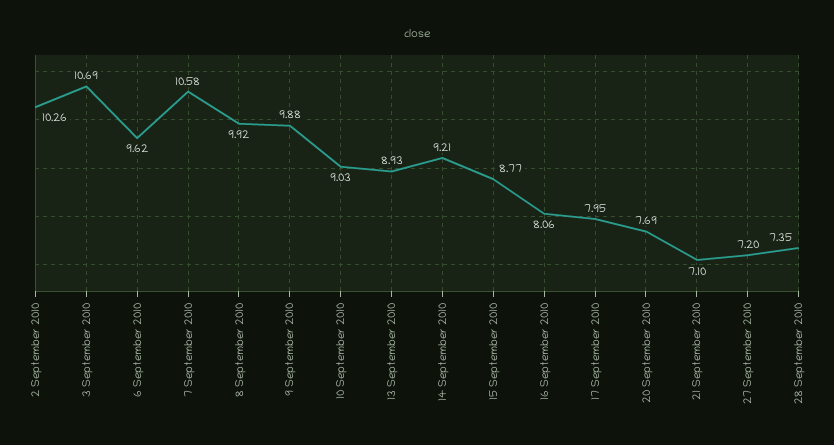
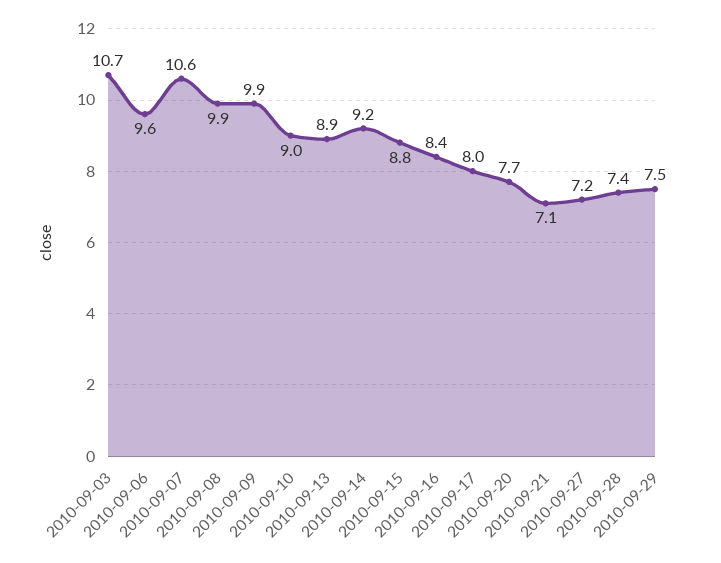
2 September 2010: 10.26 -> none
16 September 2010: 8.06 -> 8.4
2010-09-29: none -> 7.5

